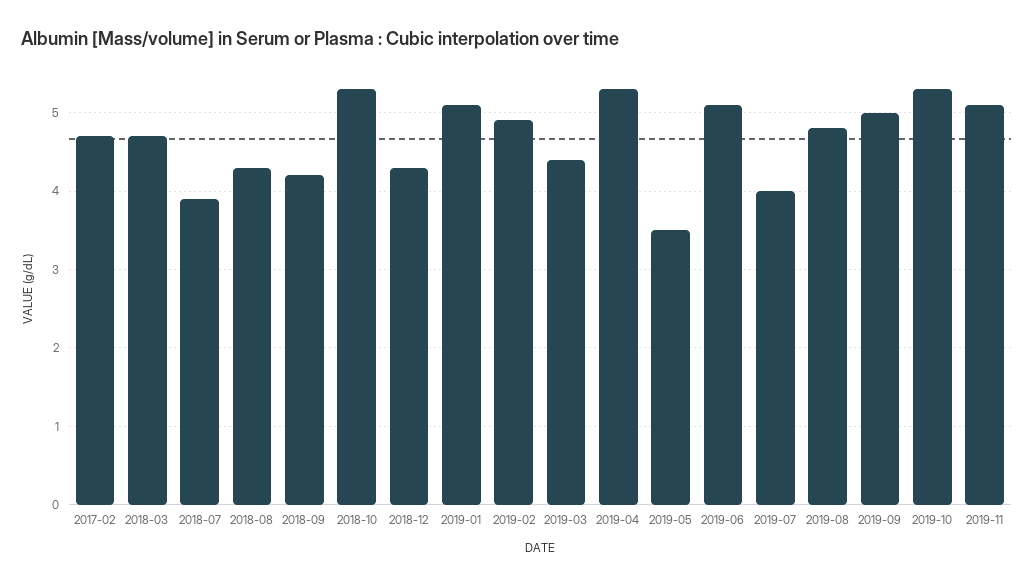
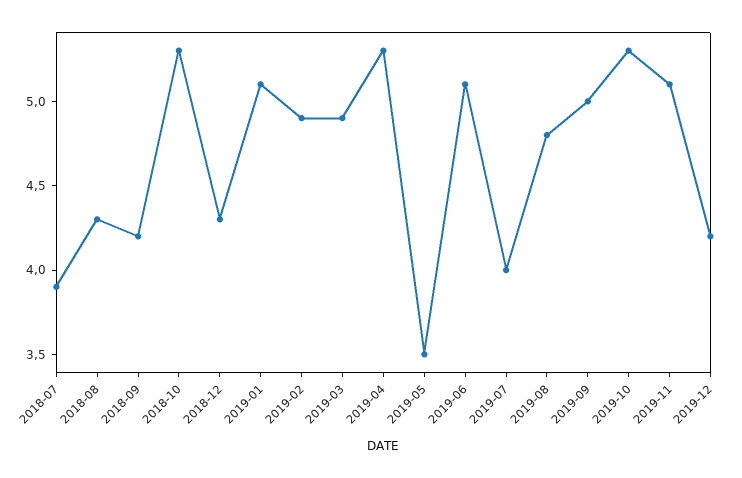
2017-02: 4.7 -> none
2018-03: 4.7 -> none
2019-03: 4.4 -> 4.9
2019-12: none -> 4.2

